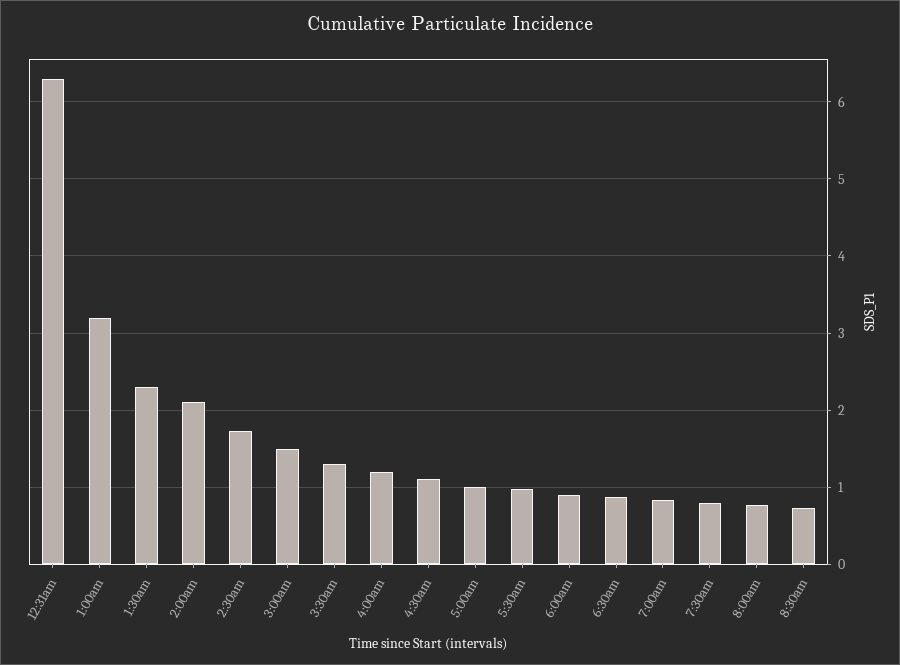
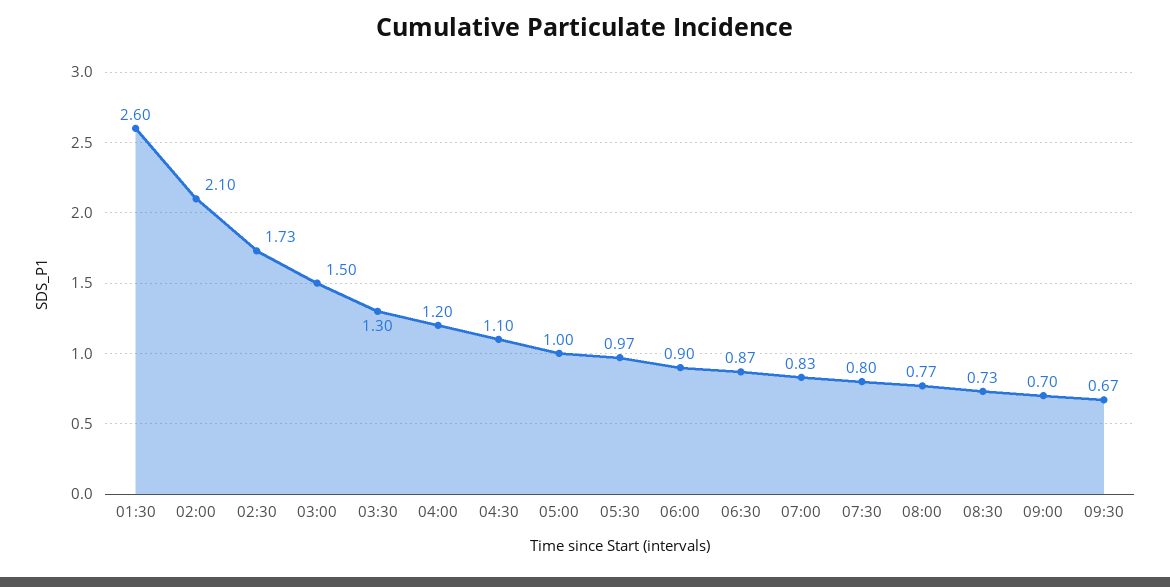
12:31am: 6.3 -> none
1:00am: 3.2 -> none
1:30am: 2.3 -> 2.6
09:00: none -> 0.7
09:30: none -> 0.67

